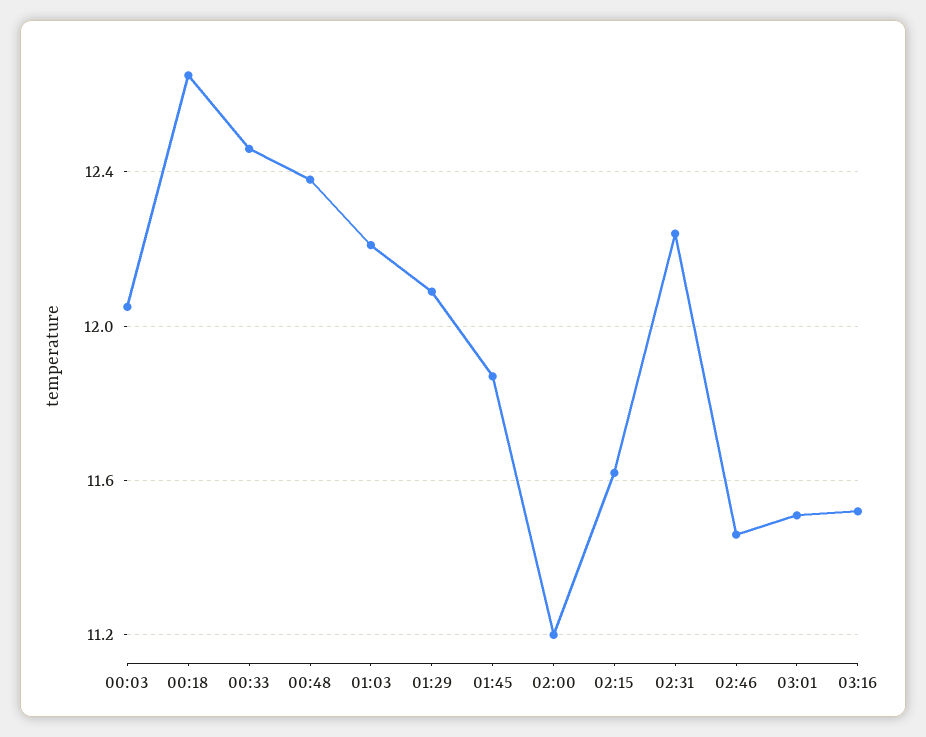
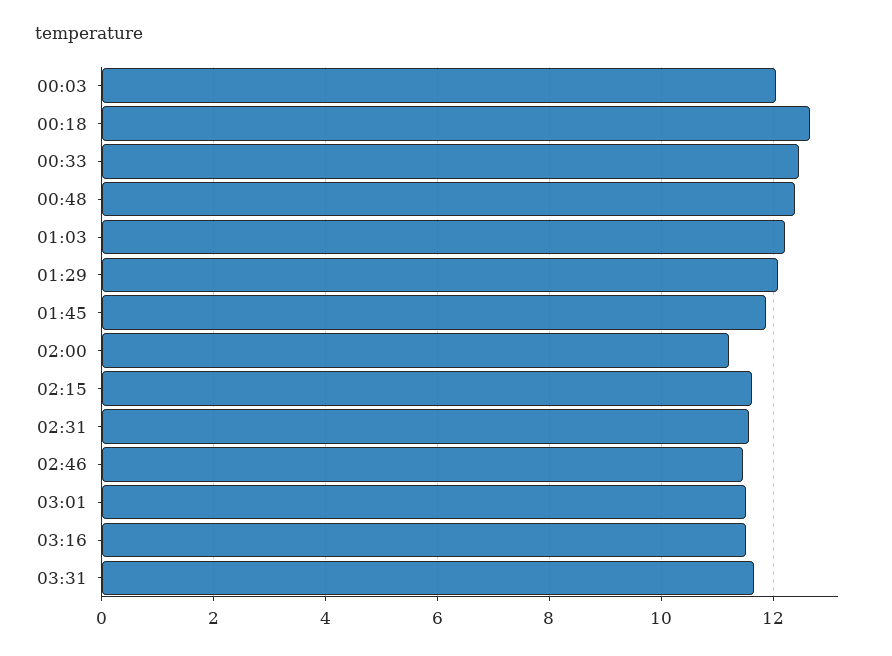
02:31: 12.25 -> 11.6
03:31: none -> 11.6

